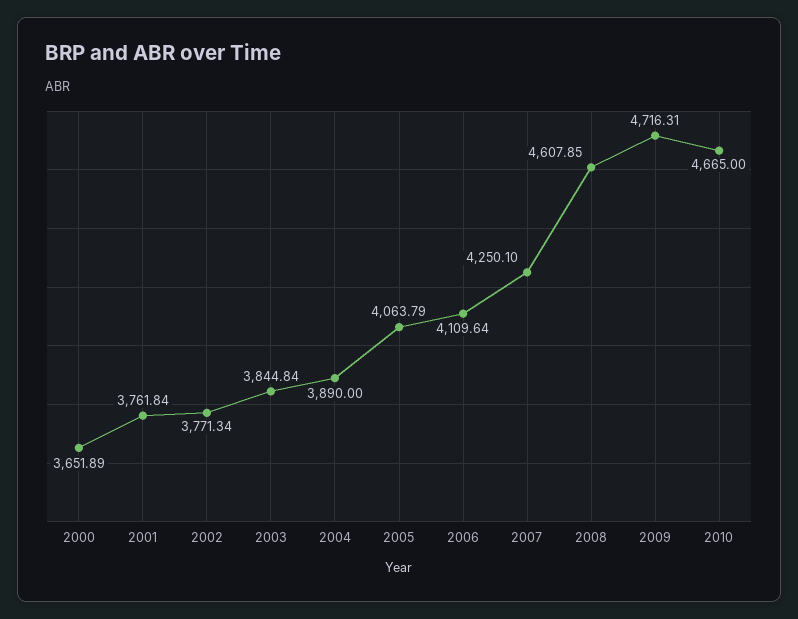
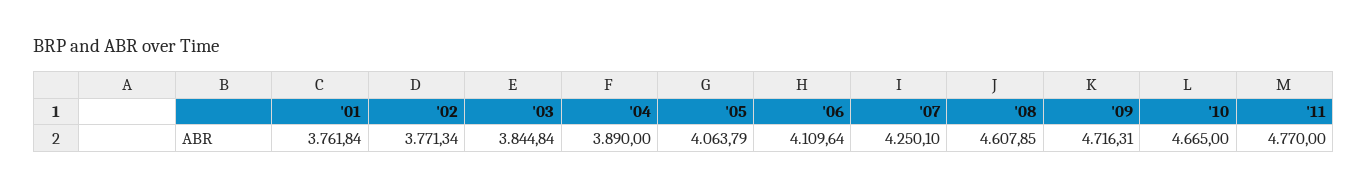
2000: 3651.89 -> none
'11: none -> 4770

